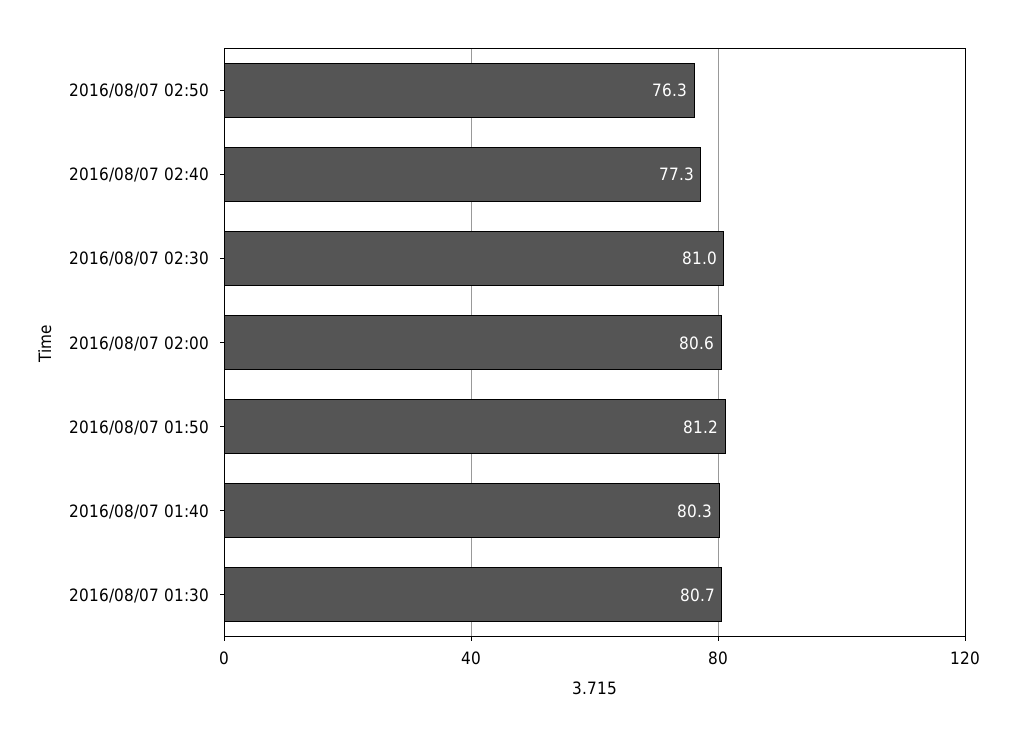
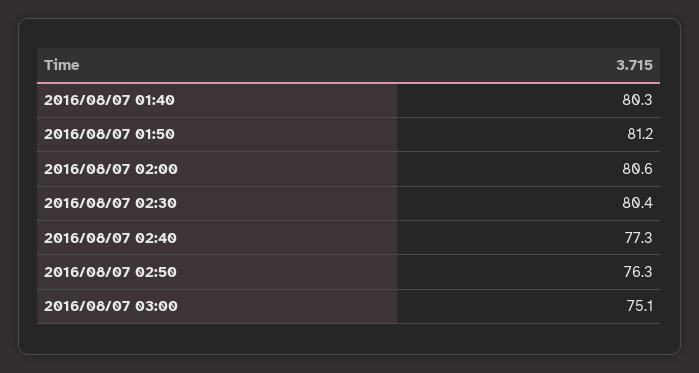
2016/08/07 02:30: 81 -> 80.4
2016/08/07 01:30: 80.7 -> none
2016/08/07 03:00: none -> 75.1

